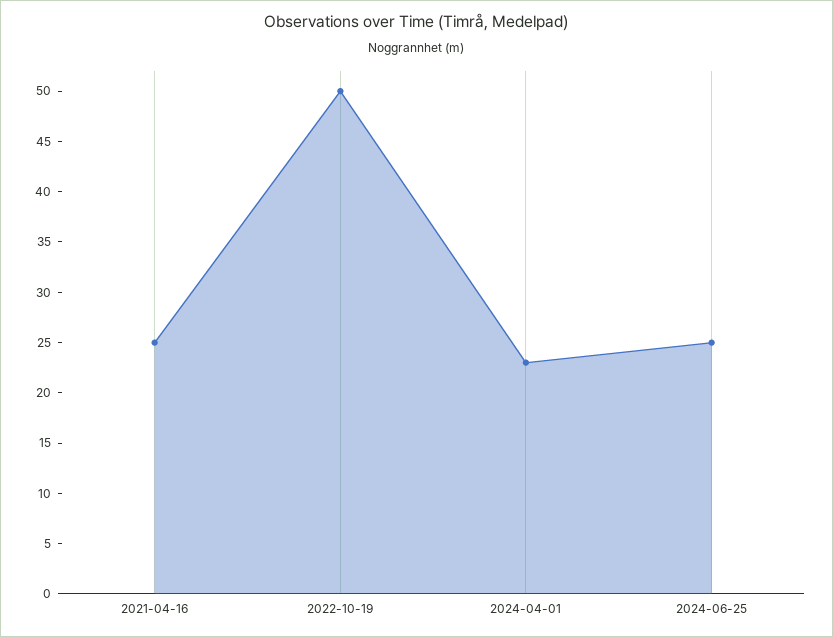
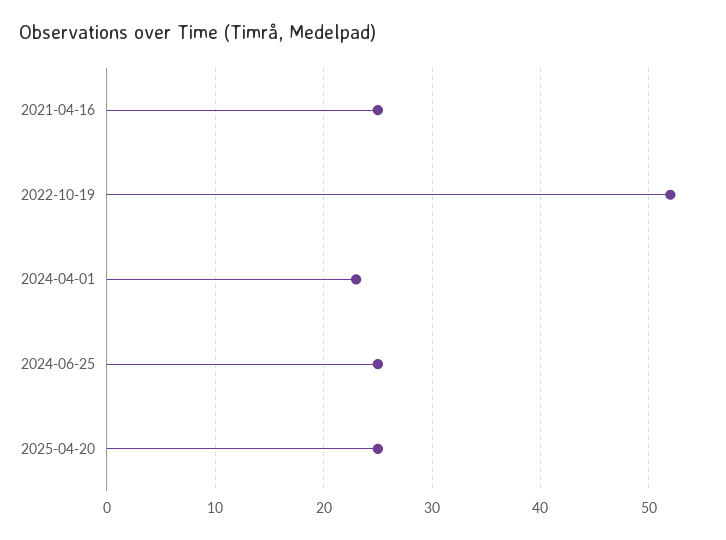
2022-10-19: 50 -> 52
2025-04-20: none -> 25

